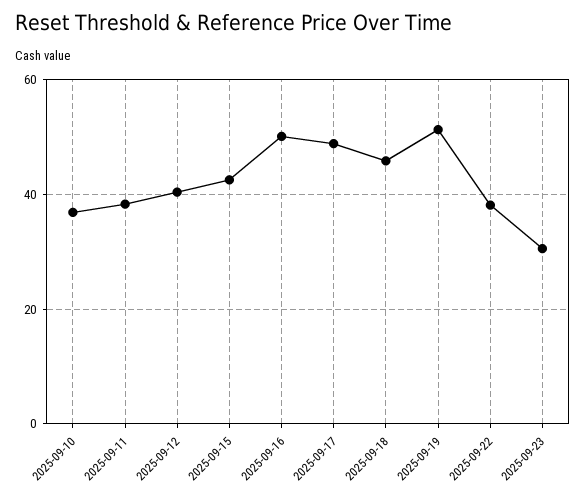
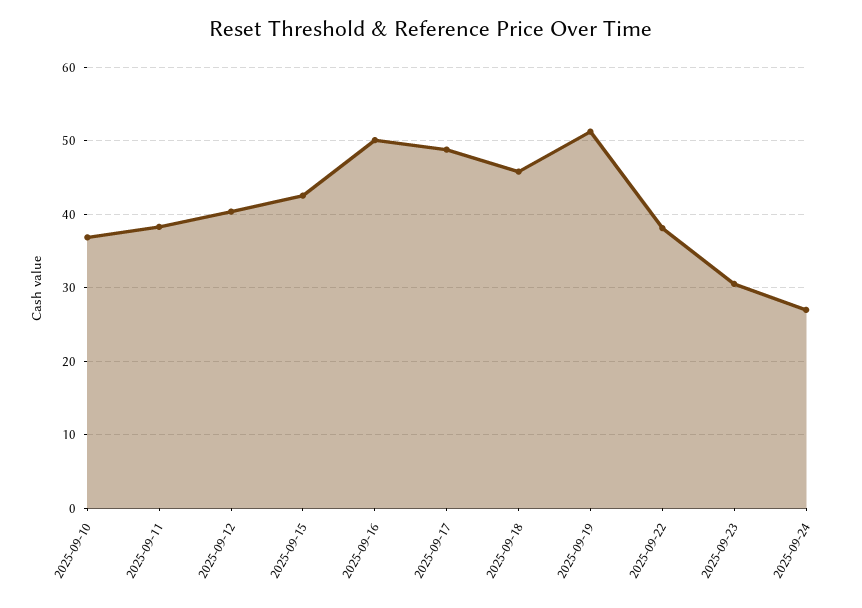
2025-09-24: none -> 27

